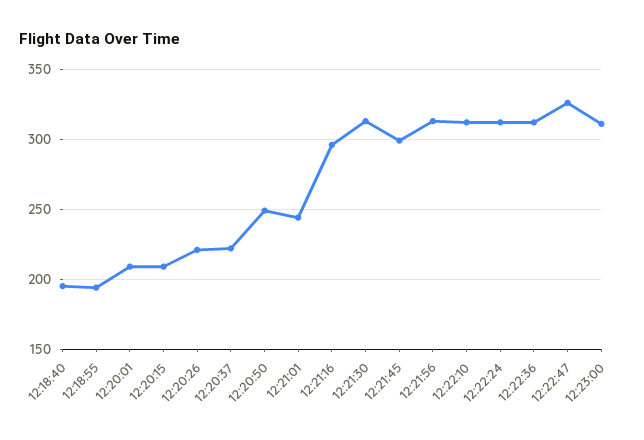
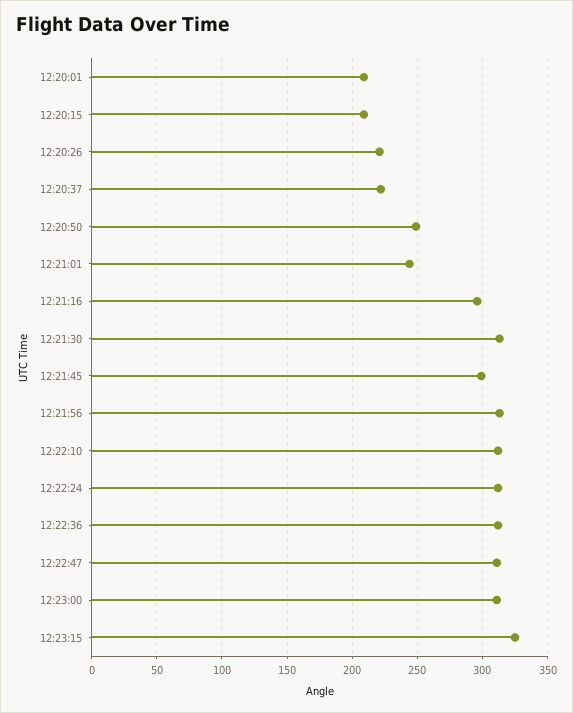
12:18:40: 195 -> none
12:18:55: 195 -> none
12:22:47: 325 -> 310
12:23:15: none -> 325

